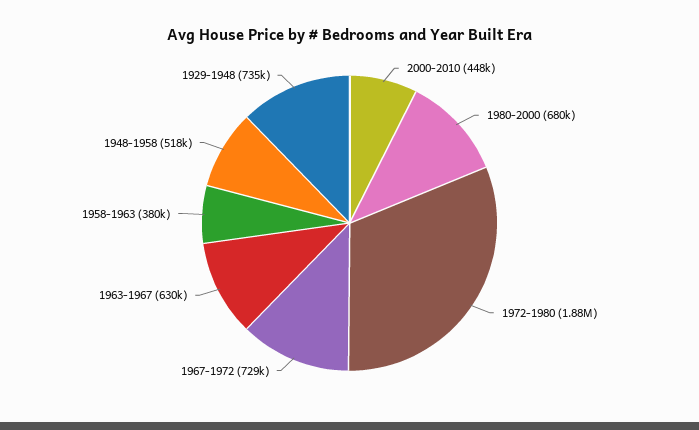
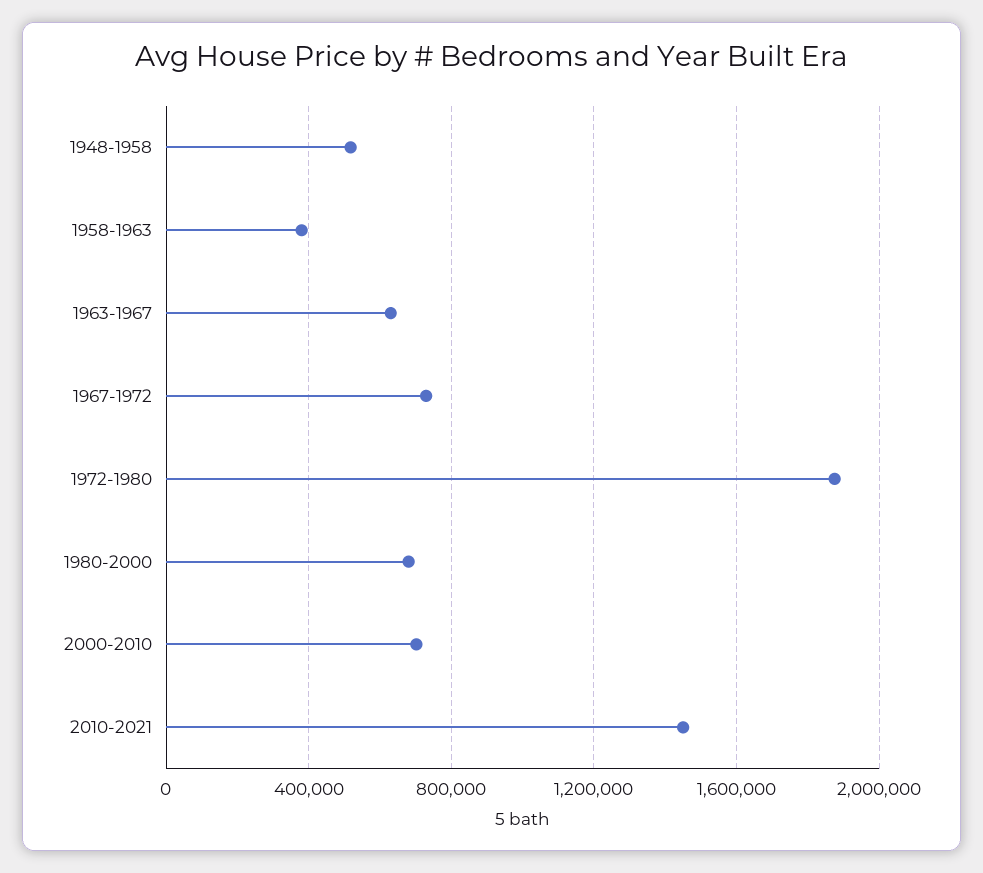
2000-2010: 448000 -> 700000
1929-1948: 735000 -> none
2010-2021: none -> 1450000

